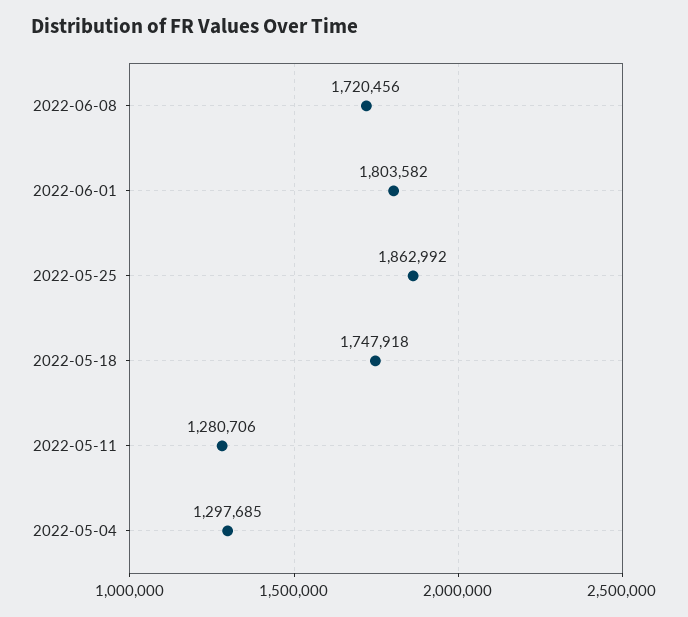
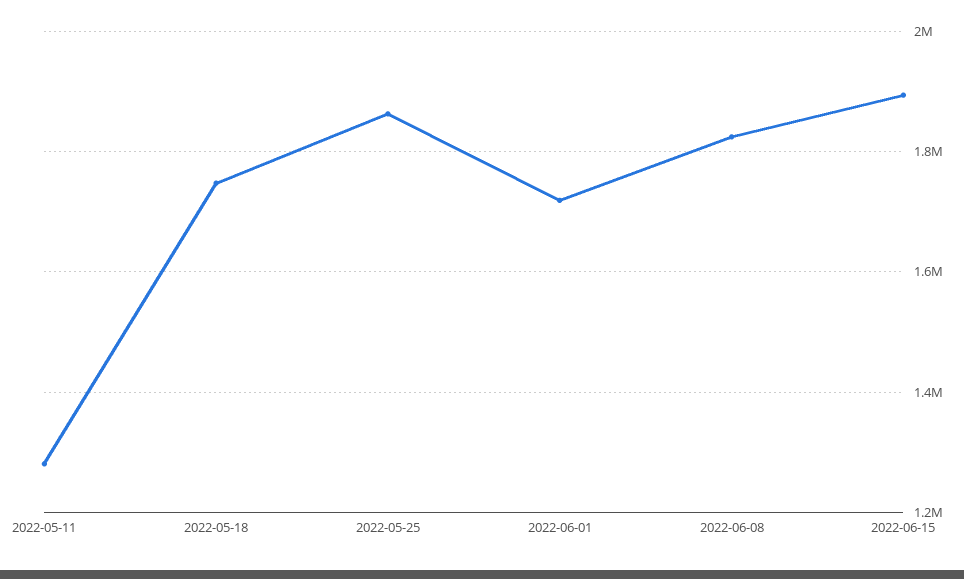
2022-06-08: 1720456 -> 1820000
2022-06-01: 1803582 -> 1720000
2022-05-04: 1297685 -> none
2022-06-15: none -> 1900000

